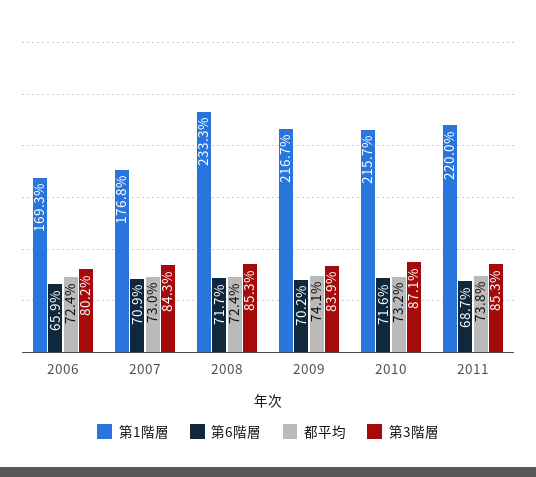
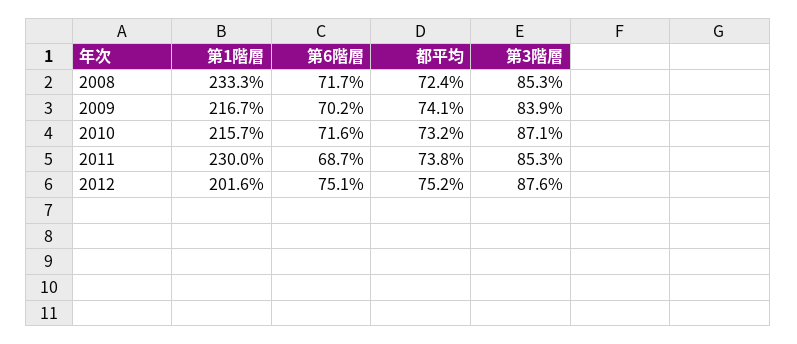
第1階層, 2006: 169.3 -> none
第6階層, 2006: 65.9 -> none
都平均, 2006: 72.4 -> none
第3階層, 2006: 80.2 -> none
第1階層, 2007: 176.8 -> none
第6階層, 2007: 70.9 -> none
都平均, 2007: 73 -> none
第3階層, 2007: 84.3 -> none
第1階層, 2011: 220 -> 230
第1階層, 2012: none -> 201.6
第6階層, 2012: none -> 75.1
都平均, 2012: none -> 75.2
第3階層, 2012: none -> 87.6

